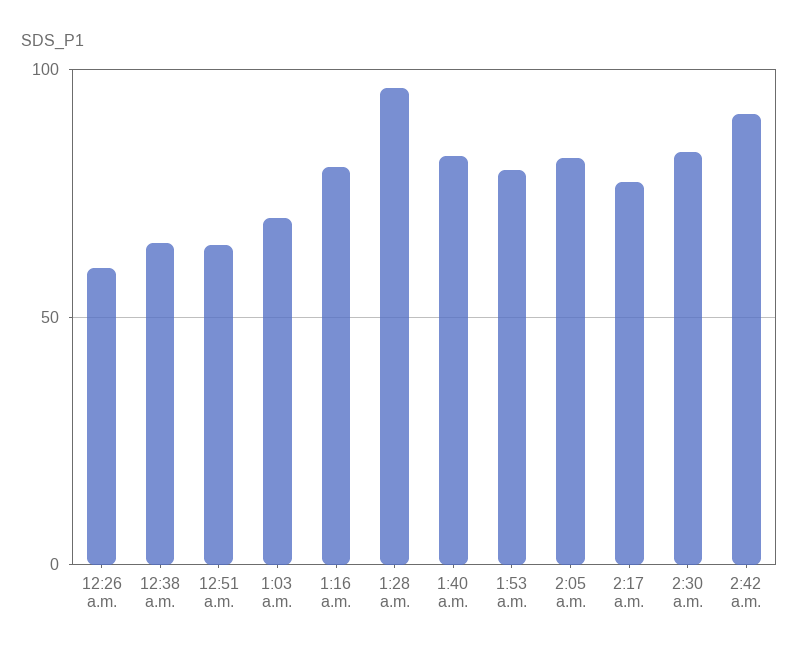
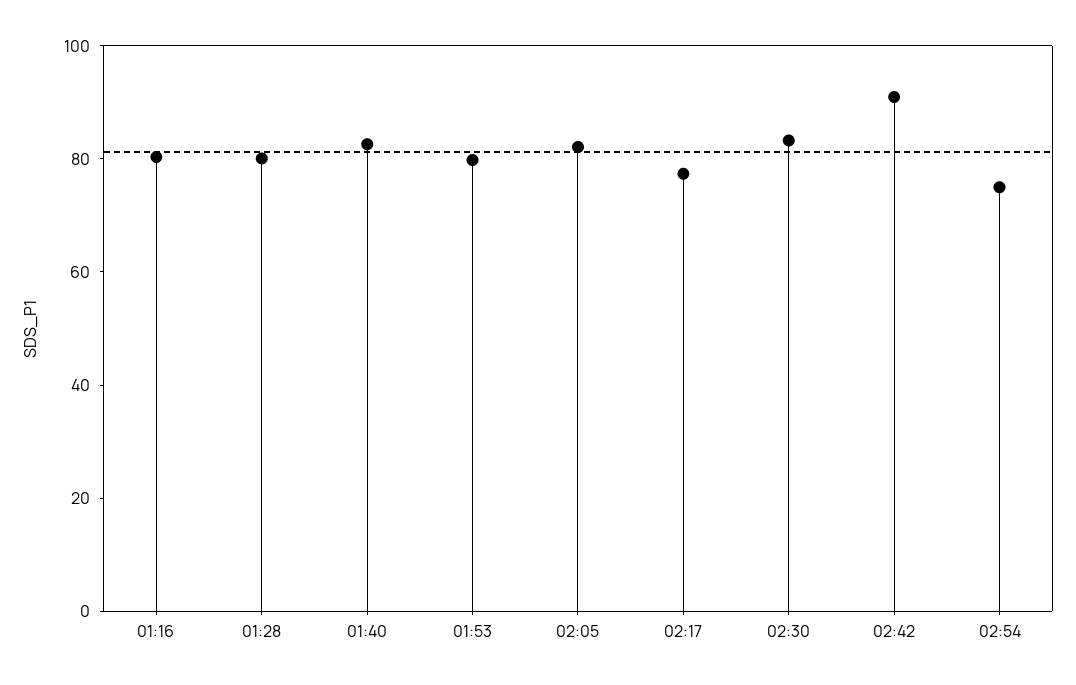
12:26 a.m.: 60 -> none
12:38 a.m.: 65 -> none
12:51 a.m.: 65 -> none
1:03 a.m.: 70 -> none
1:28 a.m.: 95 -> 80
02:54: none -> 75

